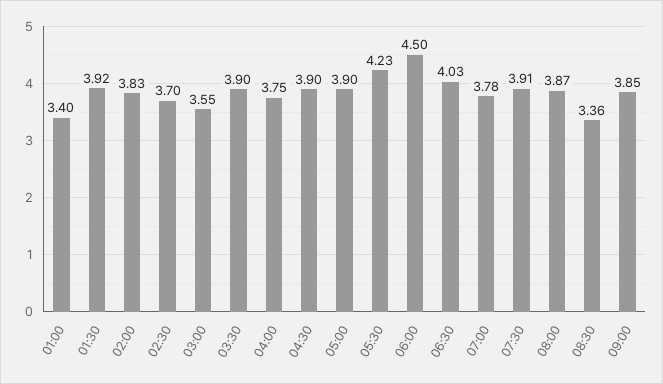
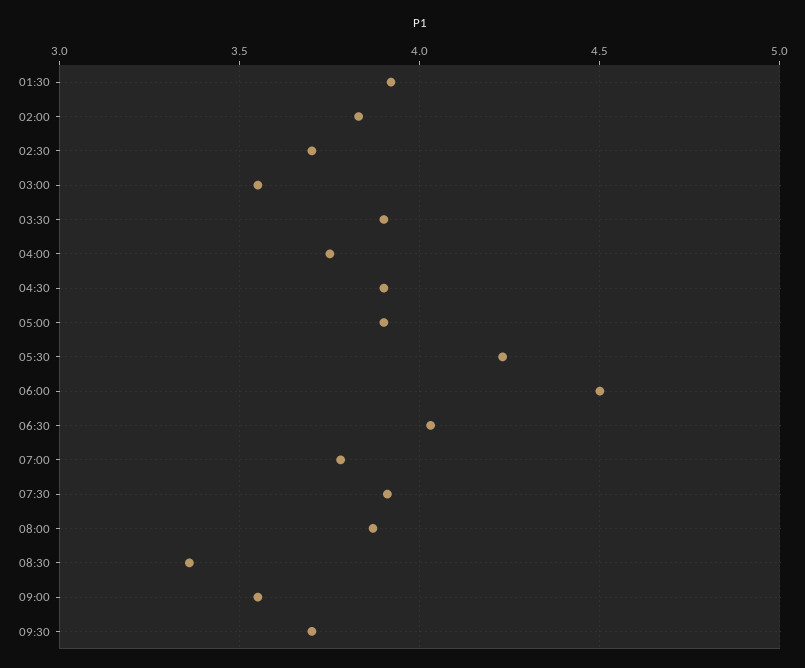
01:00: 3.4 -> none
09:00: 3.85 -> 3.55
09:30: none -> 3.7

